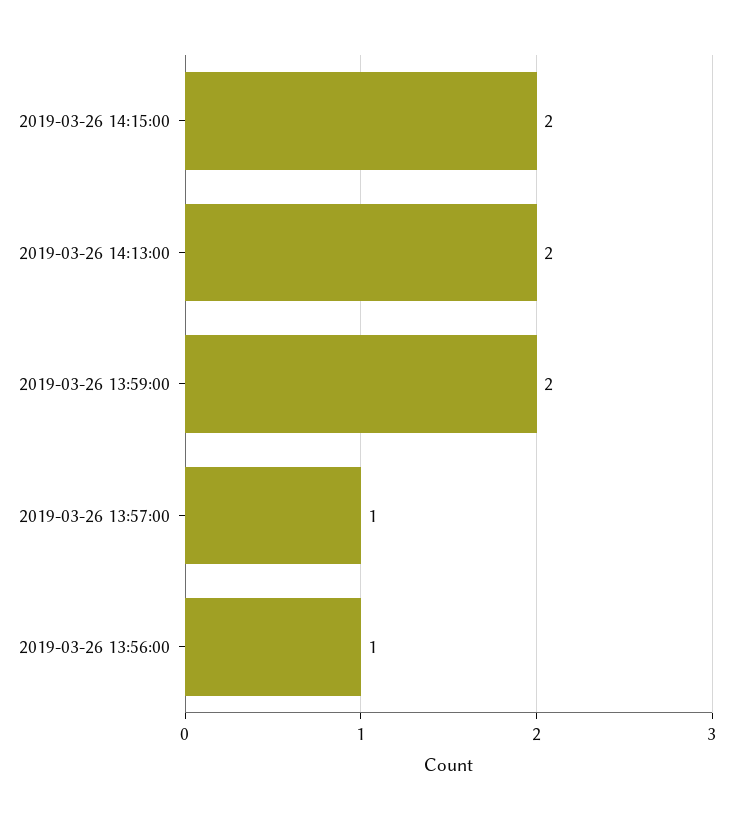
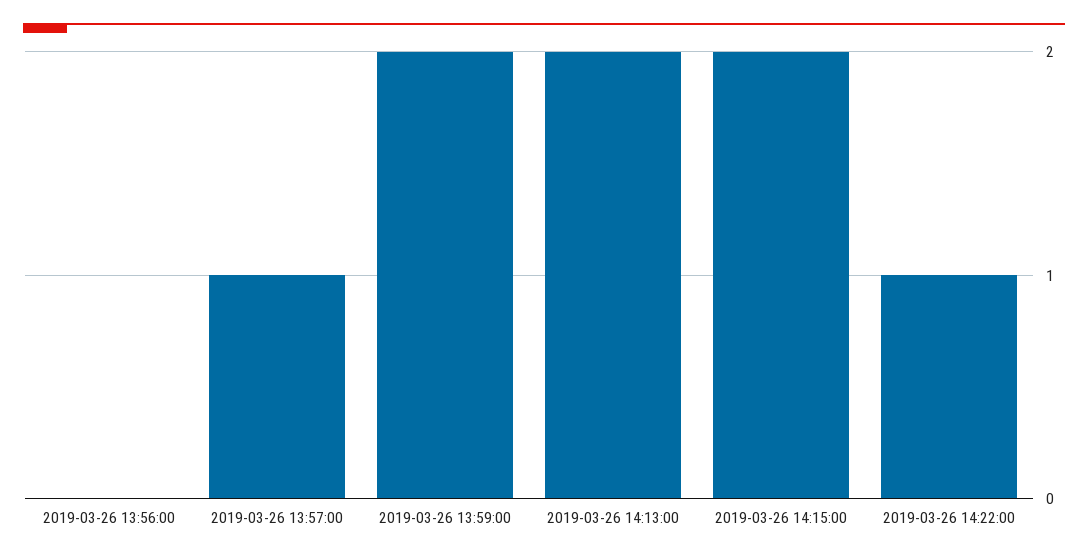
2019-03-26 13:56:00: 1 -> 0
2019-03-26 14:22:00: none -> 1

